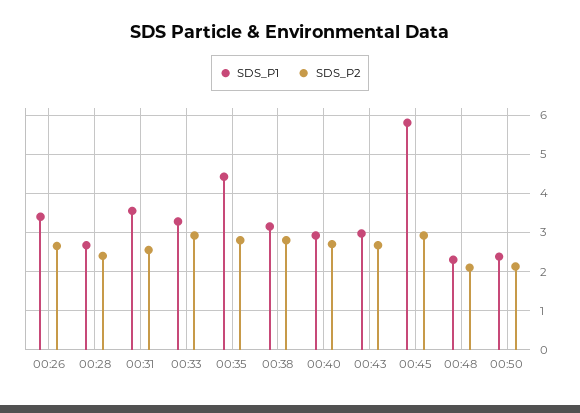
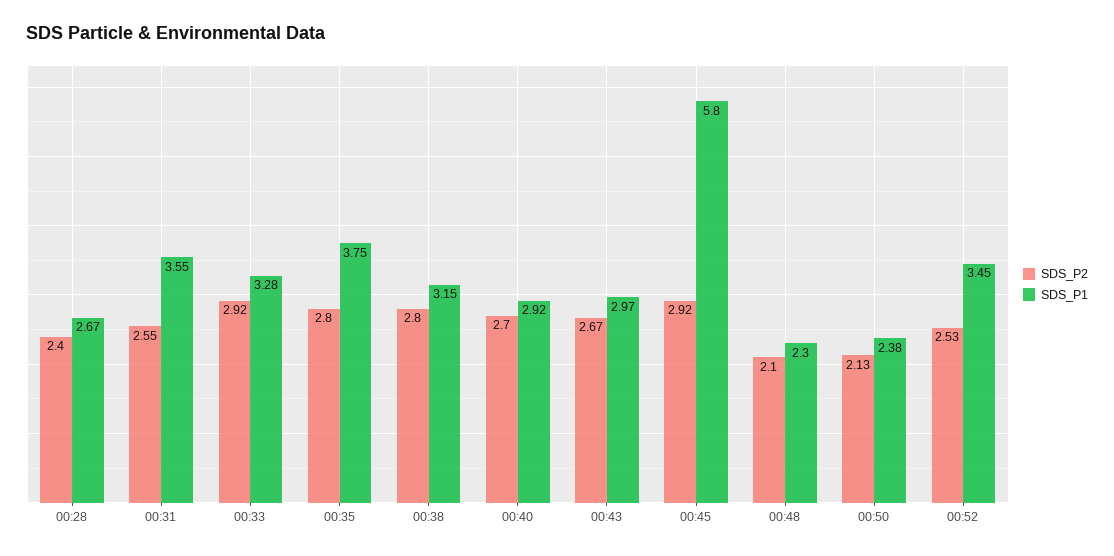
SDS_P1, 00:26: 3.4 -> none
SDS_P2, 00:26: 2.6 -> none
SDS_P1, 00:35: 4.4 -> 3.75
SDS_P2, 00:52: none -> 2.53
SDS_P1, 00:52: none -> 3.45

